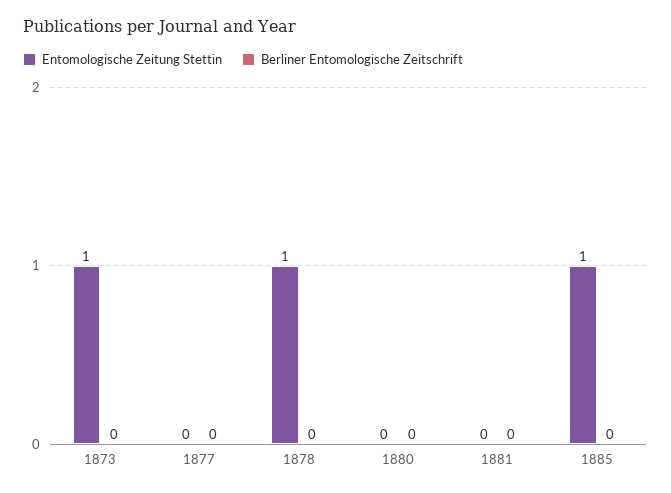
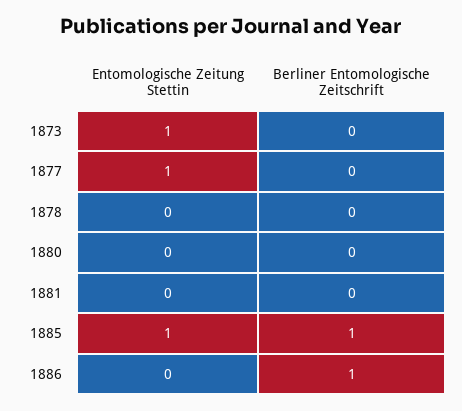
Entomologische Zeitung Stettin, 1877: 0 -> 1
Entomologische Zeitung Stettin, 1878: 1 -> 0
Berliner Entomologische Zeitschrift, 1885: 0 -> 1
Entomologische Zeitung Stettin, 1886: none -> 0
Berliner Entomologische Zeitschrift, 1886: none -> 1

